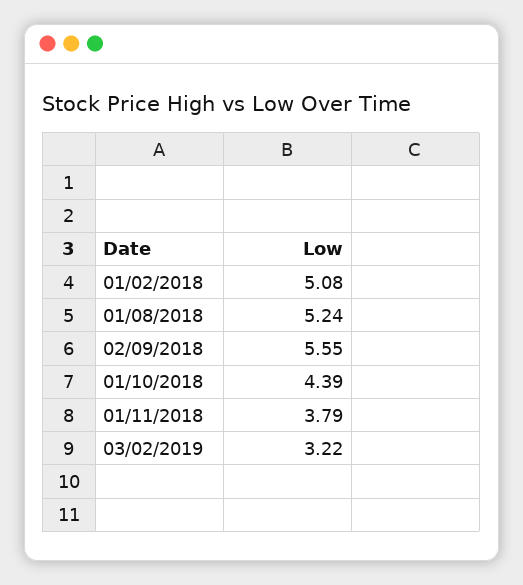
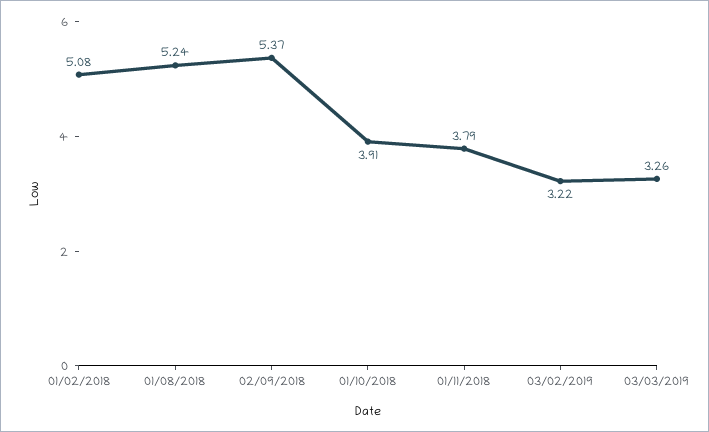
02/09/2018: 5.55 -> 5.37
01/10/2018: 4.39 -> 3.91
03/03/2019: none -> 3.26

